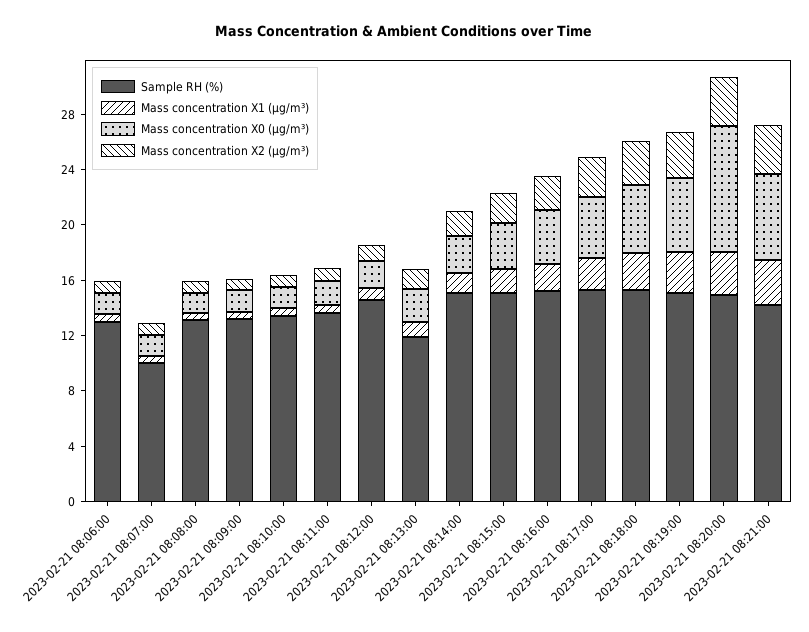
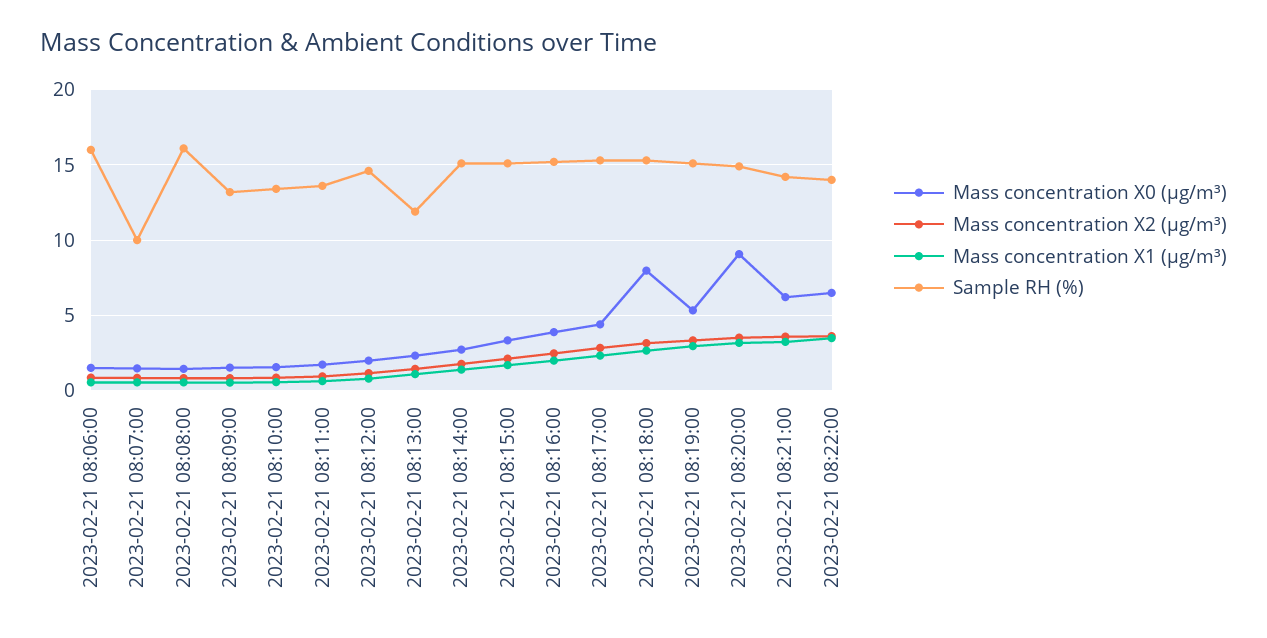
Sample RH (%), 2023-02-21 08:06:00: 13 -> 16
Sample RH (%), 2023-02-21 08:08:00: 13 -> 16
Mass concentration X0 (μg/m³), 2023-02-21 08:18:00: 5 -> 8
Mass concentration X0 (μg/m³), 2023-02-21 08:22:00: none -> 6.5
Mass concentration X2 (μg/m³), 2023-02-21 08:22:00: none -> 3.5
Mass concentration X1 (μg/m³), 2023-02-21 08:22:00: none -> 3.5
Sample RH (%), 2023-02-21 08:22:00: none -> 14

